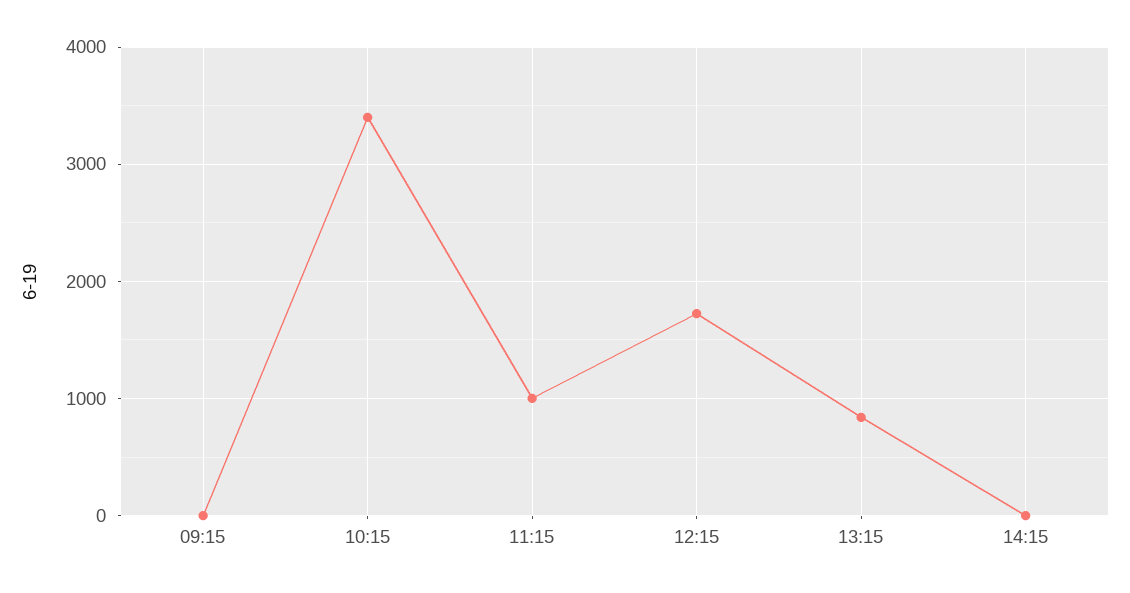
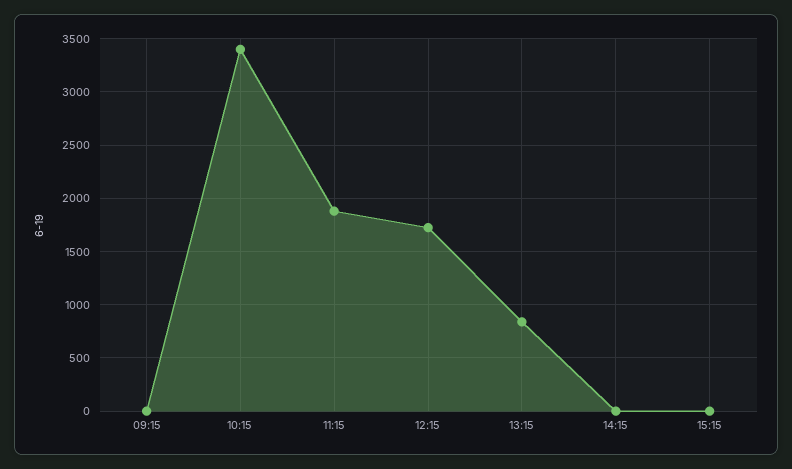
11:15: 1000 -> 1900
15:15: none -> 0

